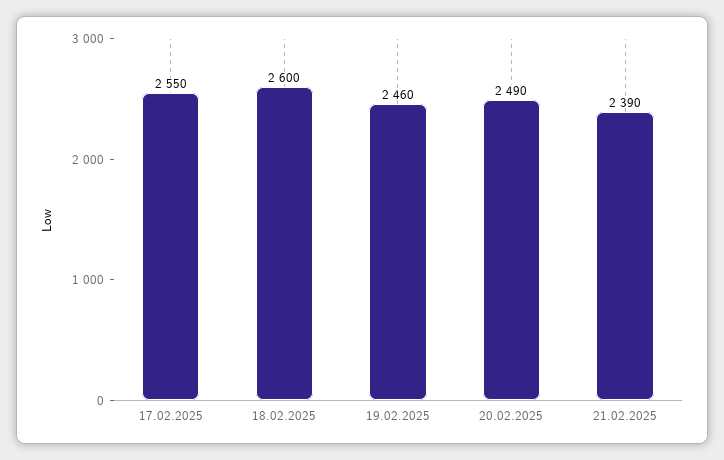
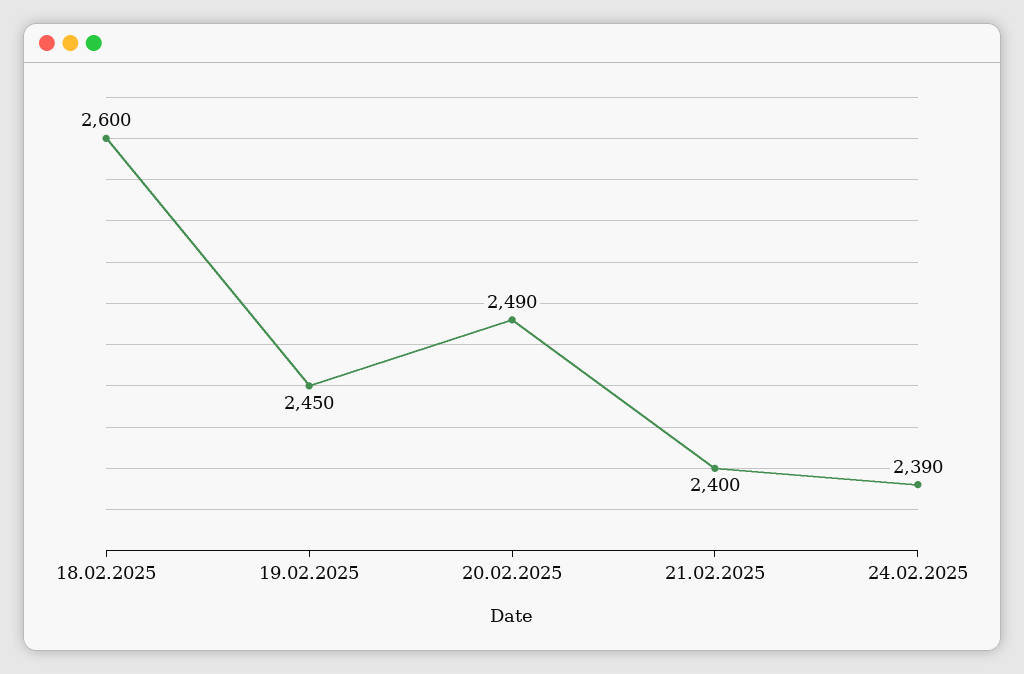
17.02.2025: 2550 -> none
19.02.2025: 2460 -> 2450
21.02.2025: 2390 -> 2400
24.02.2025: none -> 2390

